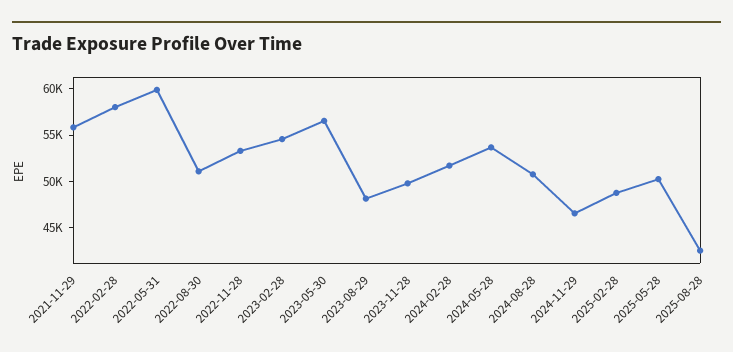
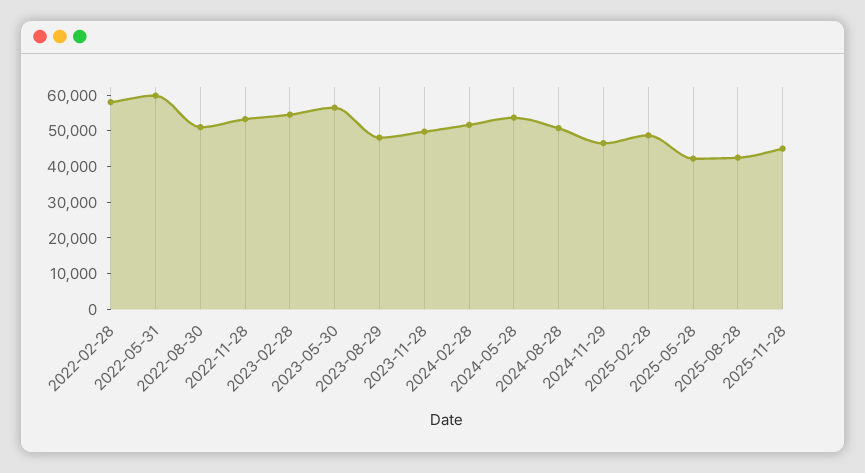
2021-11-29: 56000 -> none
2025-05-28: 50000 -> 42500
2025-11-28: none -> 45000

